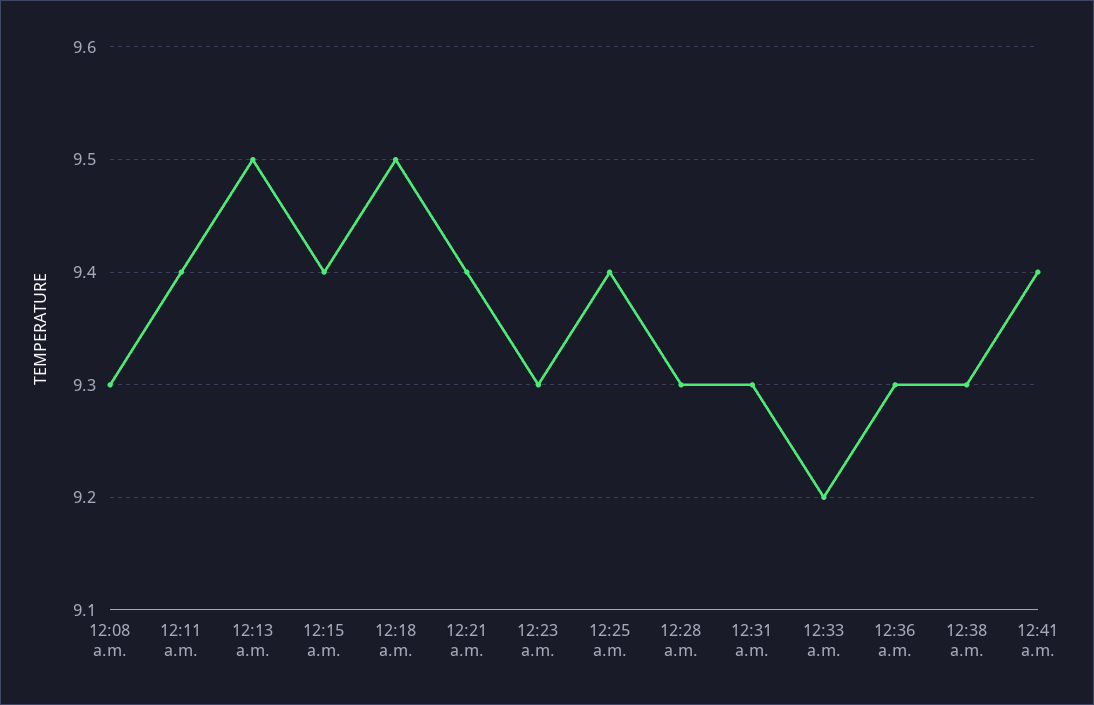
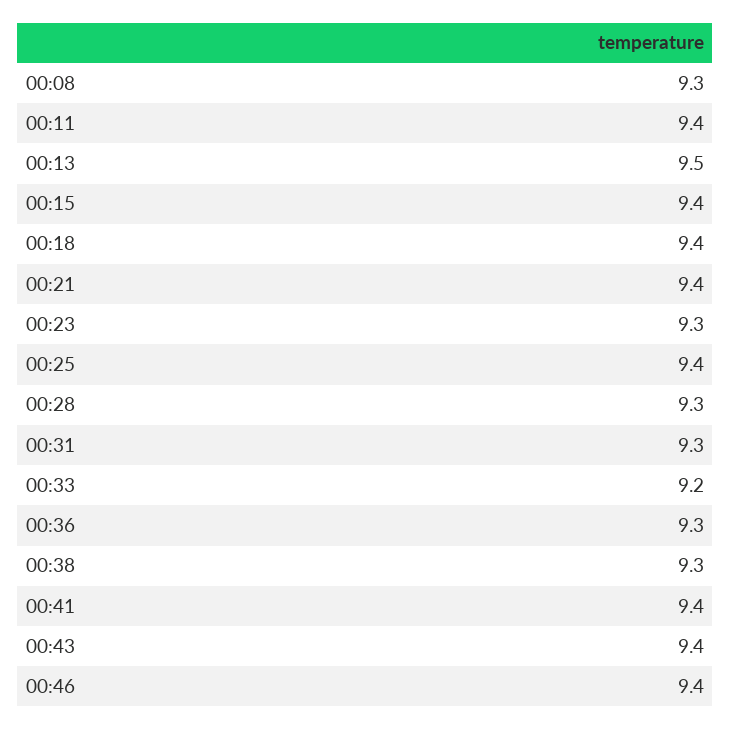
12:18 a.m.: 9.5 -> 9.4
00:43: none -> 9.4
00:46: none -> 9.4

